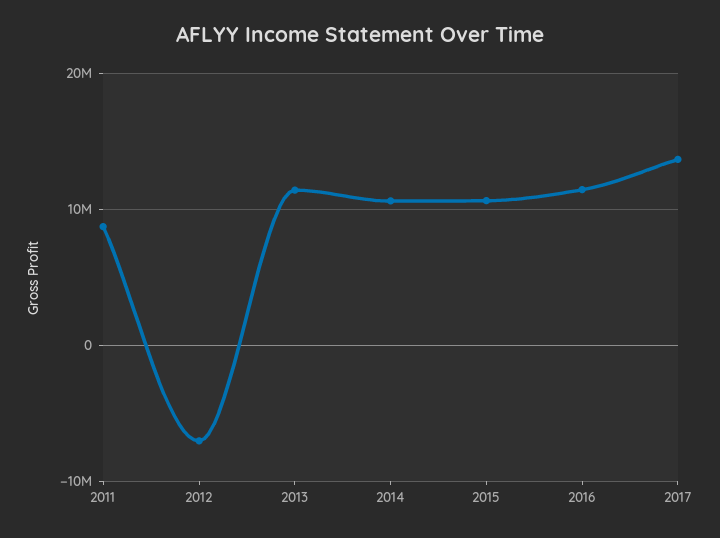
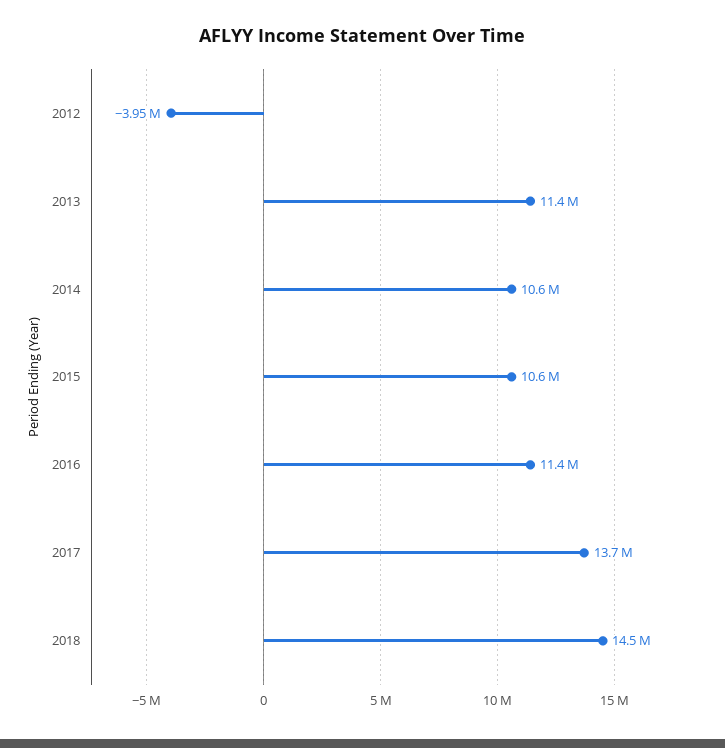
2011: 9000000 -> none
2012: -7000000 -> -3950000
2018: none -> 14500000

